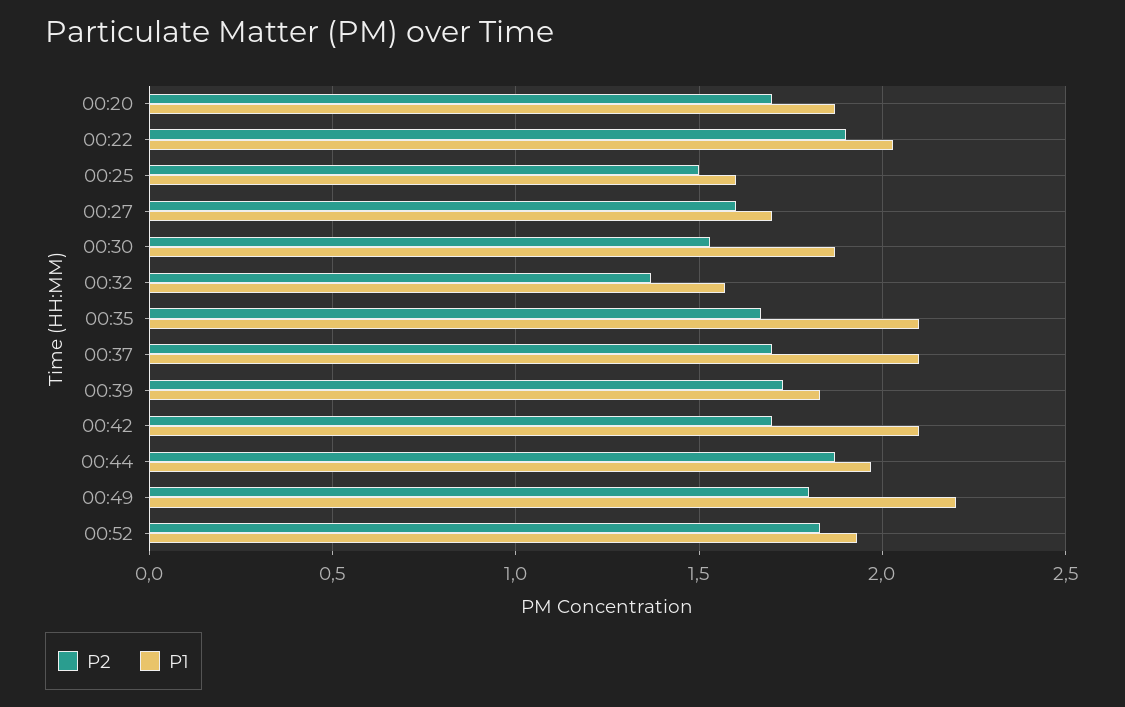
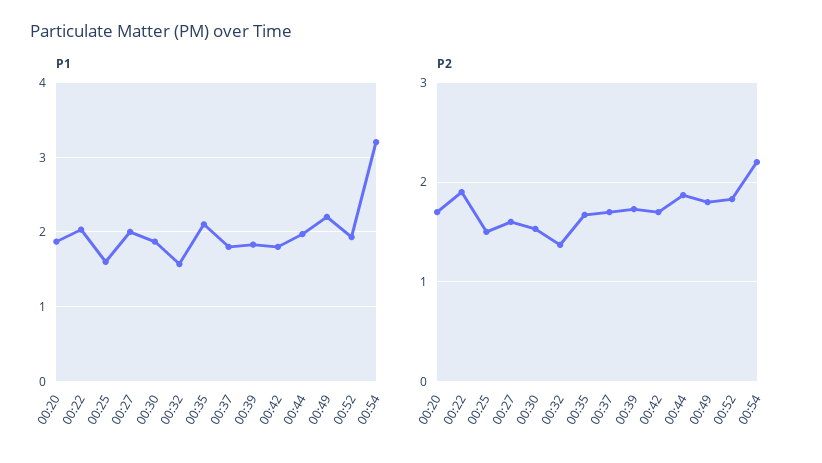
P1, 00:27: 1.7 -> 2
P1, 00:37: 2.1 -> 1.8
P1, 00:42: 2.1 -> 1.8
P1, 00:54: none -> 3.2
P2, 00:54: none -> 2.2

